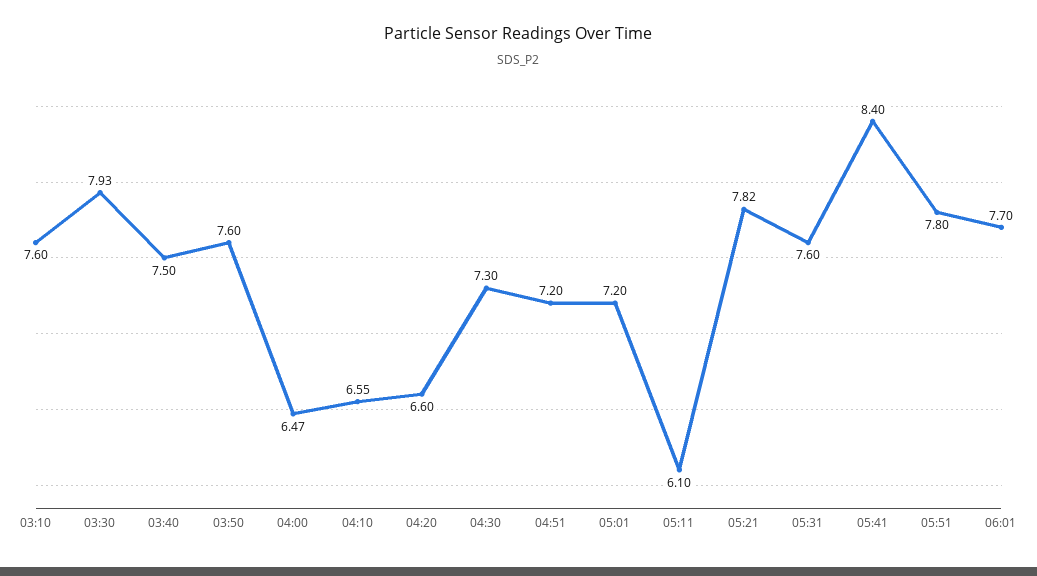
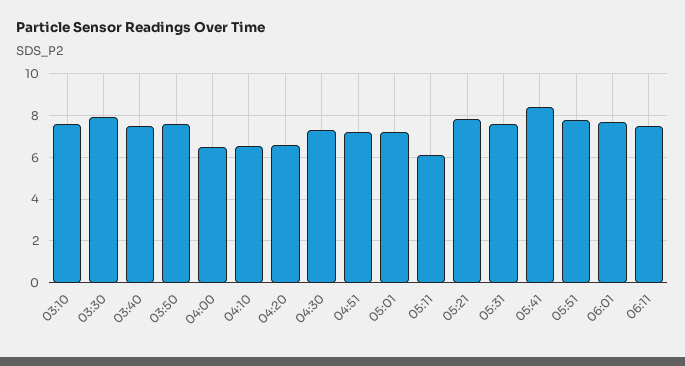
06:11: none -> 7.5

